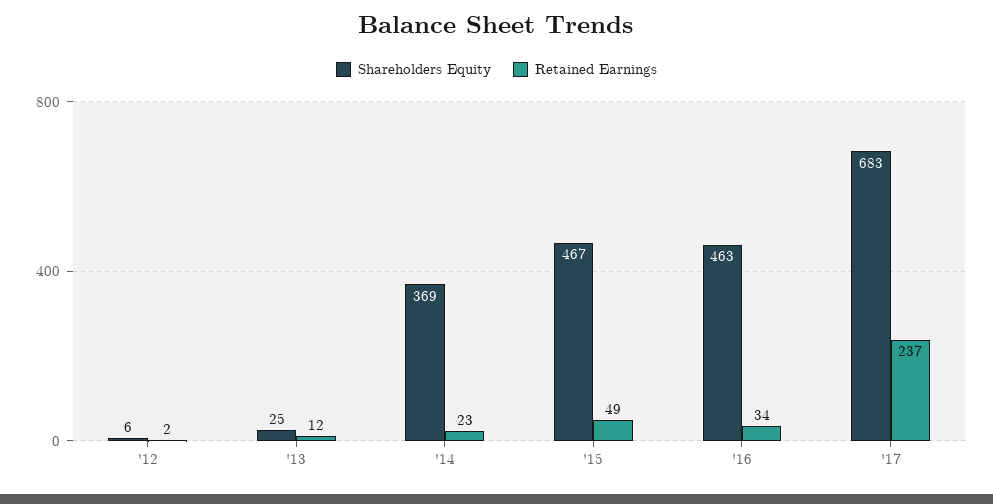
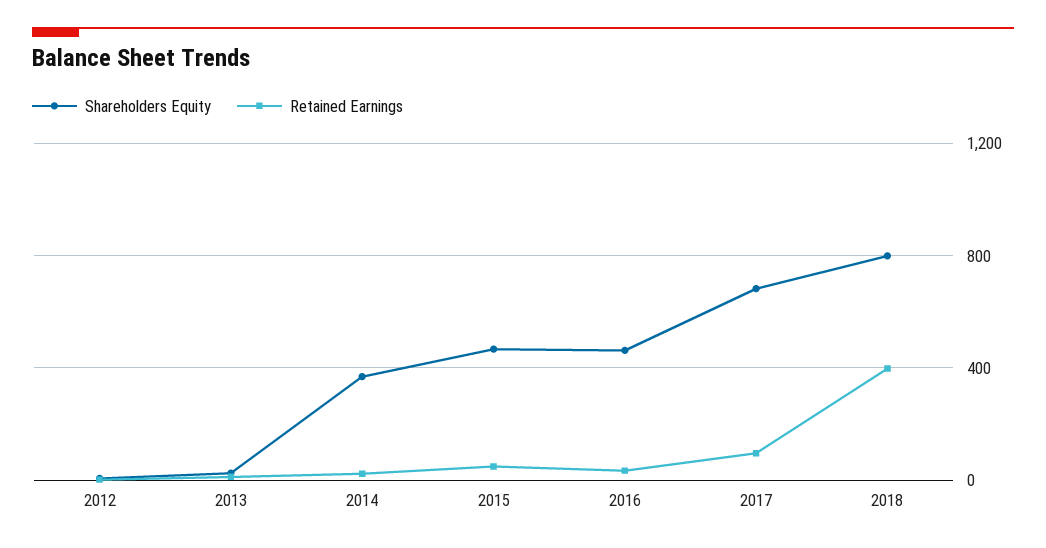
Retained Earnings, '17: 237 -> 100
Shareholders Equity, 2018: none -> 800
Retained Earnings, 2018: none -> 400

